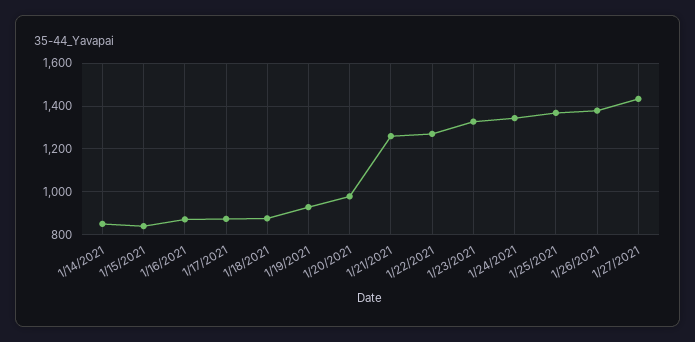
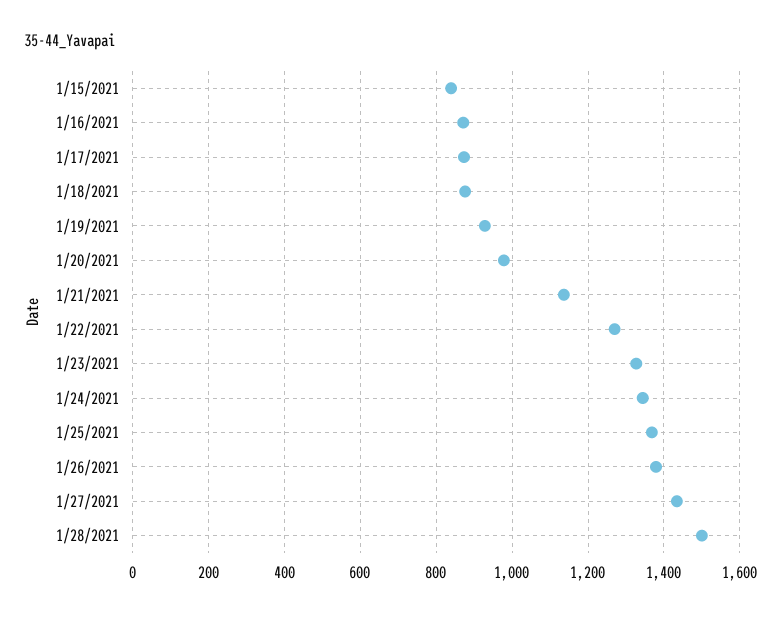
1/14/2021: 850 -> none
1/21/2021: 1250 -> 1140
1/28/2021: none -> 1500

